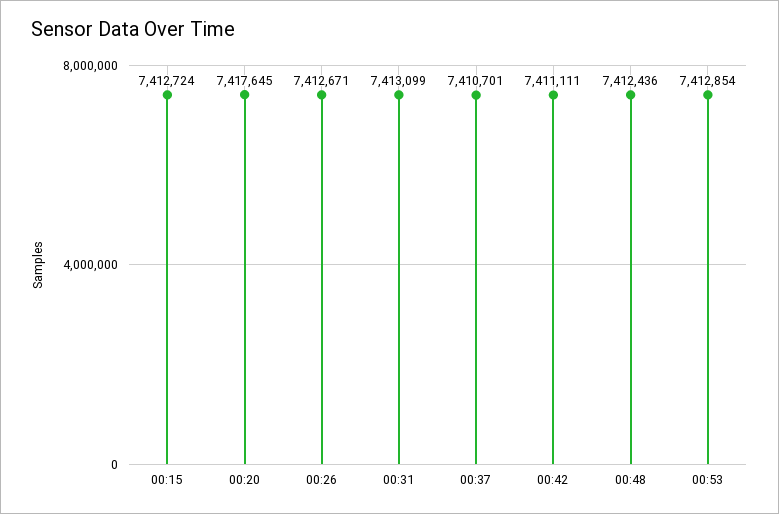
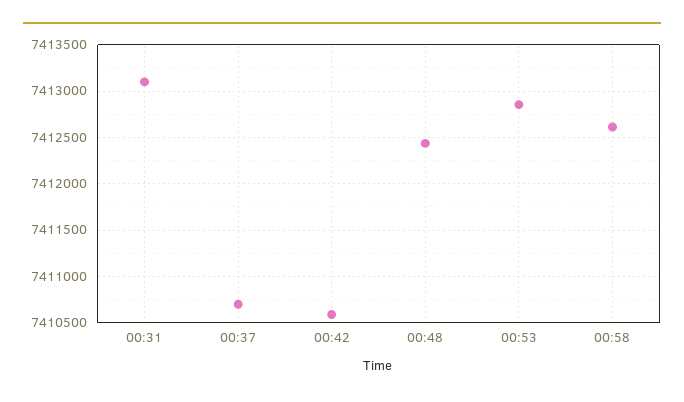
00:15: 7412724 -> none
00:20: 7417645 -> none
00:26: 7412671 -> none
00:42: 7411111 -> 7410600
00:58: none -> 7412600

